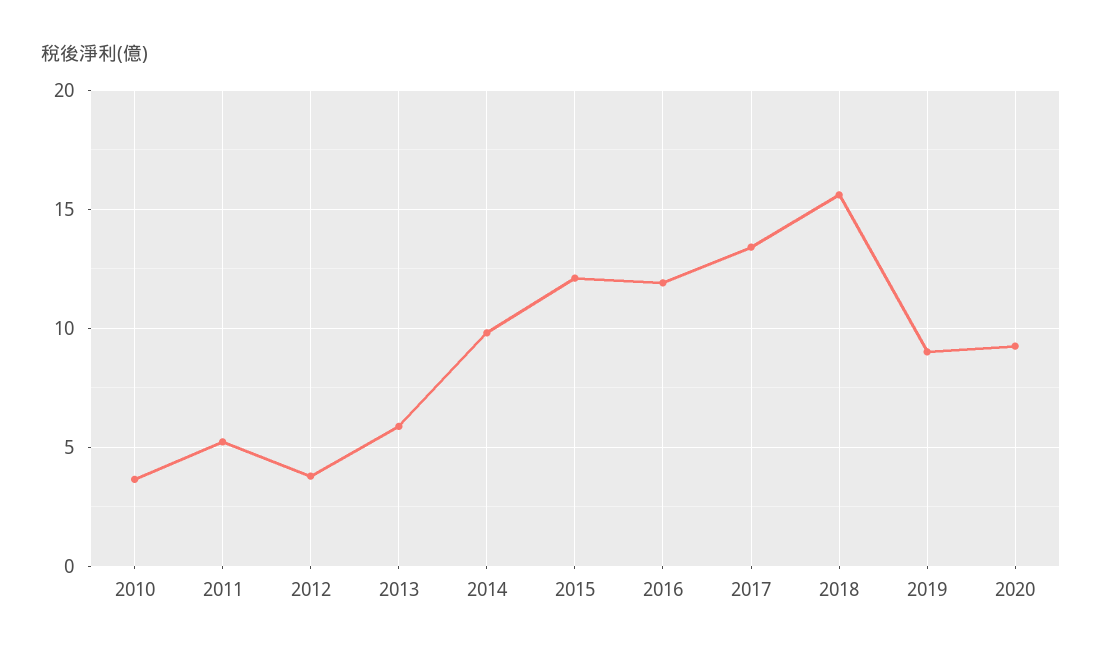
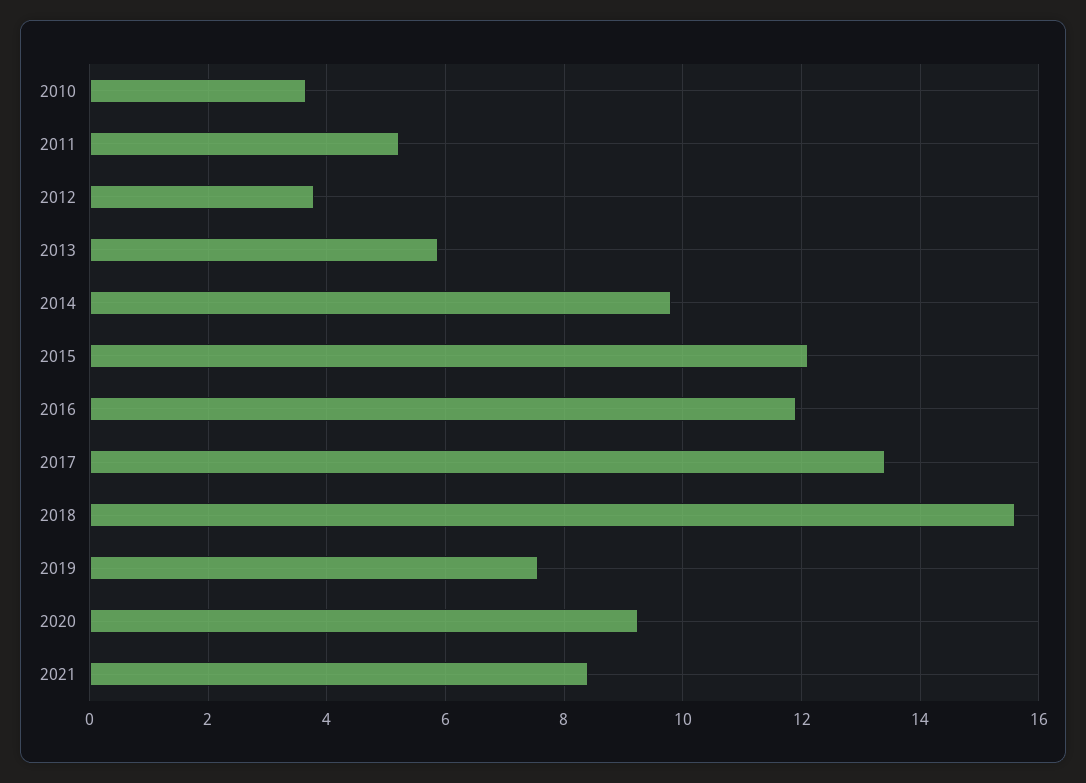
2019: 9 -> 7.6
2021: none -> 8.4

